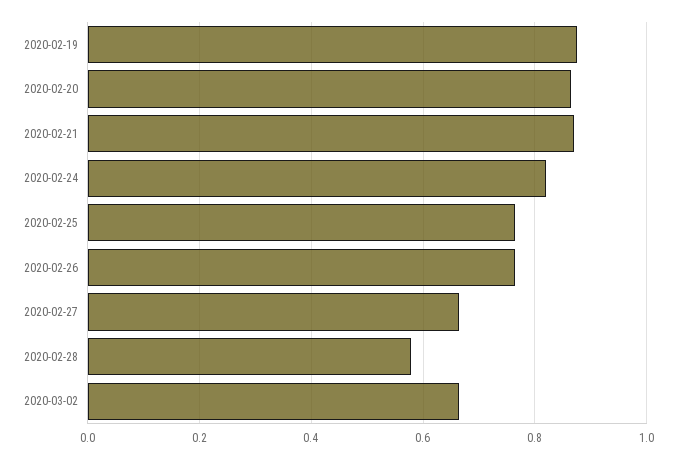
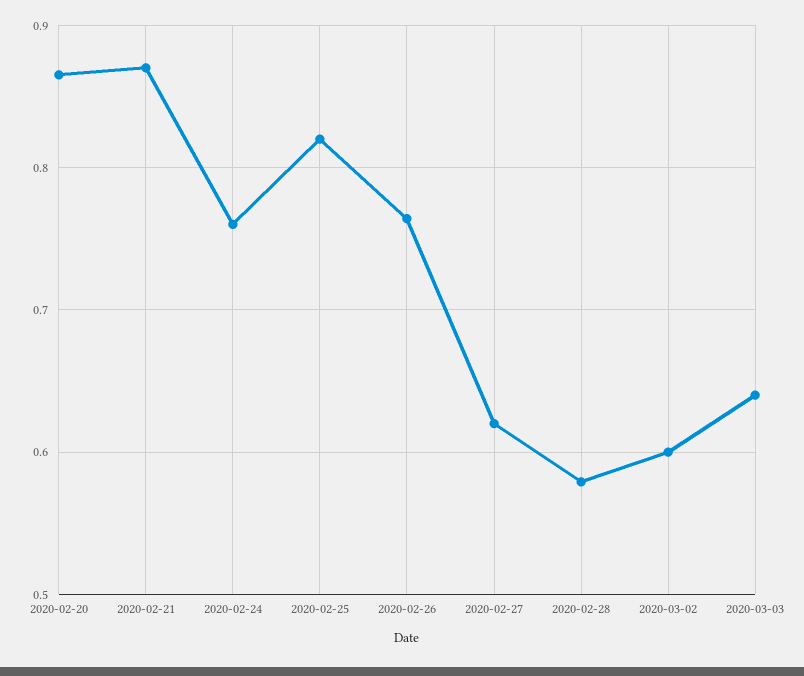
2020-02-19: 0.88 -> none
2020-02-24: 0.82 -> 0.76
2020-02-25: 0.76 -> 0.82
2020-02-27: 0.66 -> 0.62
2020-03-02: 0.66 -> 0.6
2020-03-03: none -> 0.64

